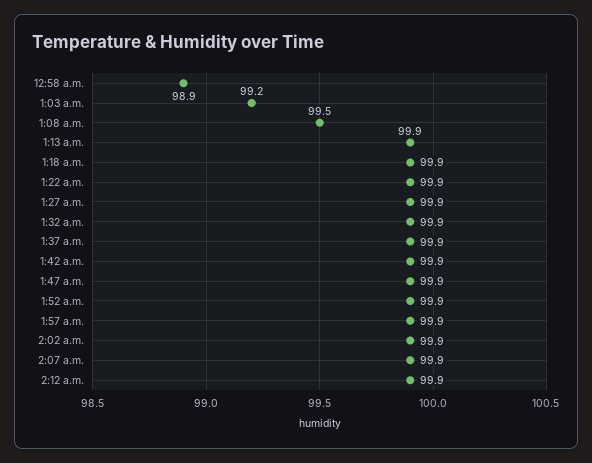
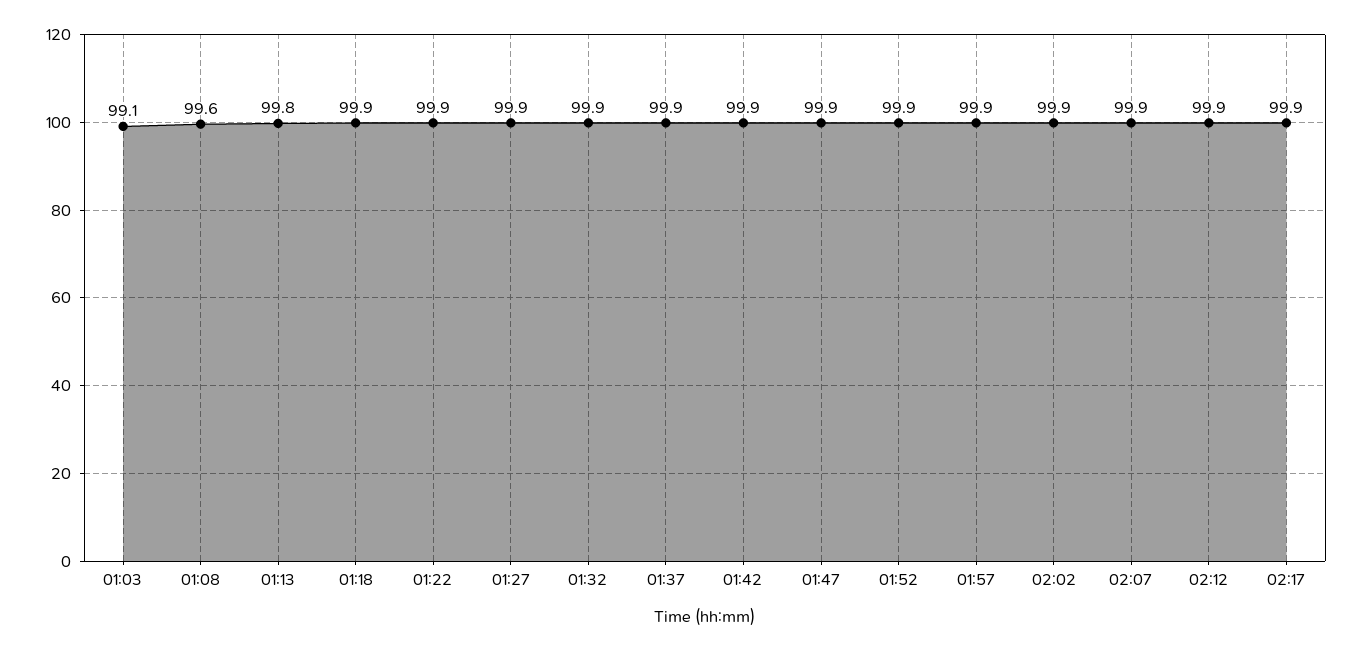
12:58 a.m.: 98.9 -> none
1:03 a.m.: 99.2 -> 99.1
1:08 a.m.: 99.5 -> 99.6
1:13 a.m.: 99.9 -> 99.8
02:17: none -> 99.9

